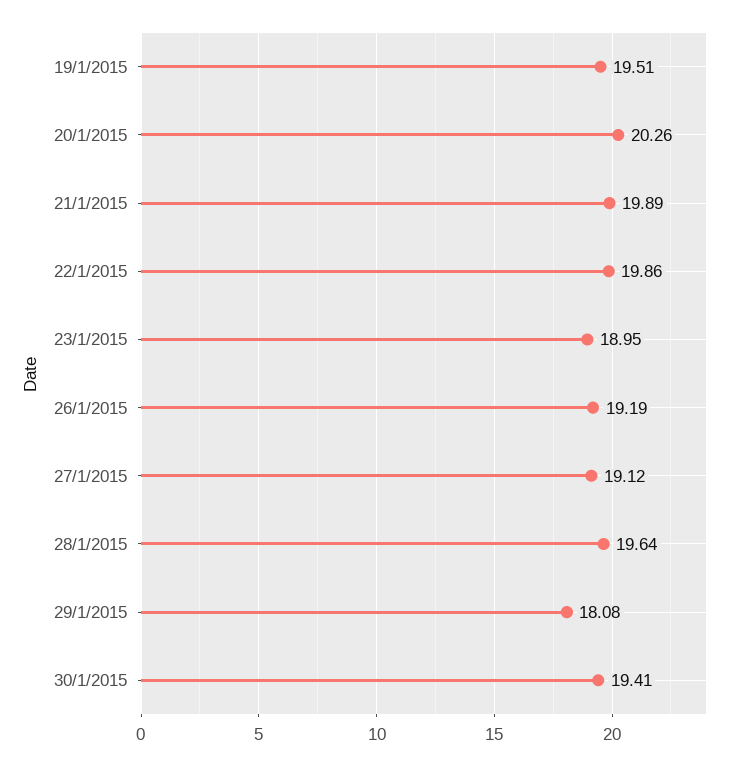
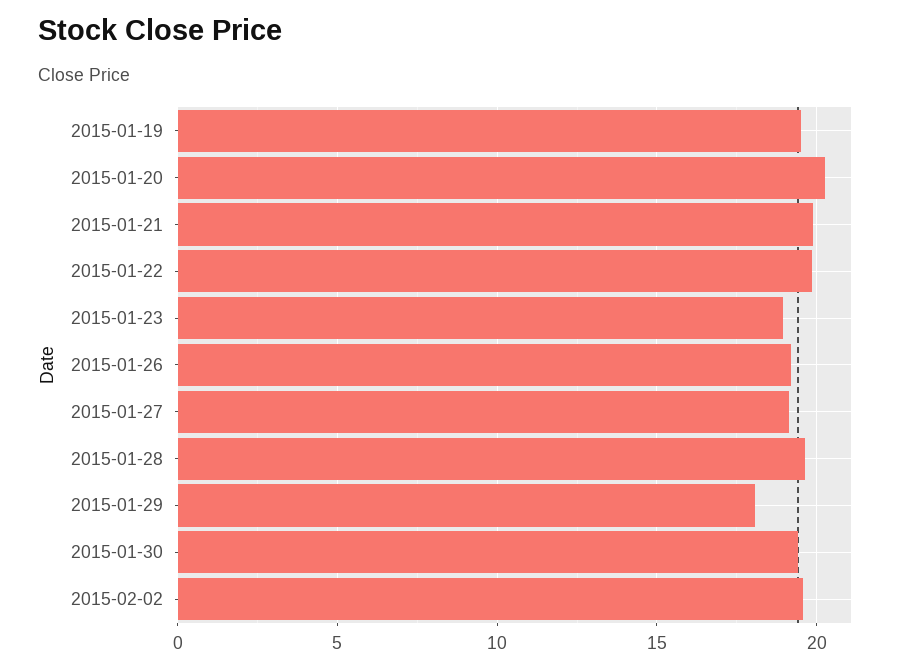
2015-02-02: none -> 19.5

